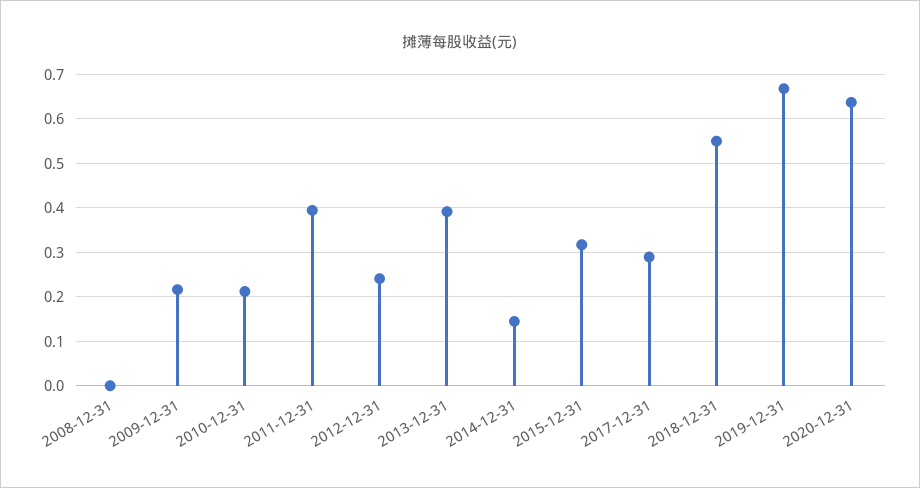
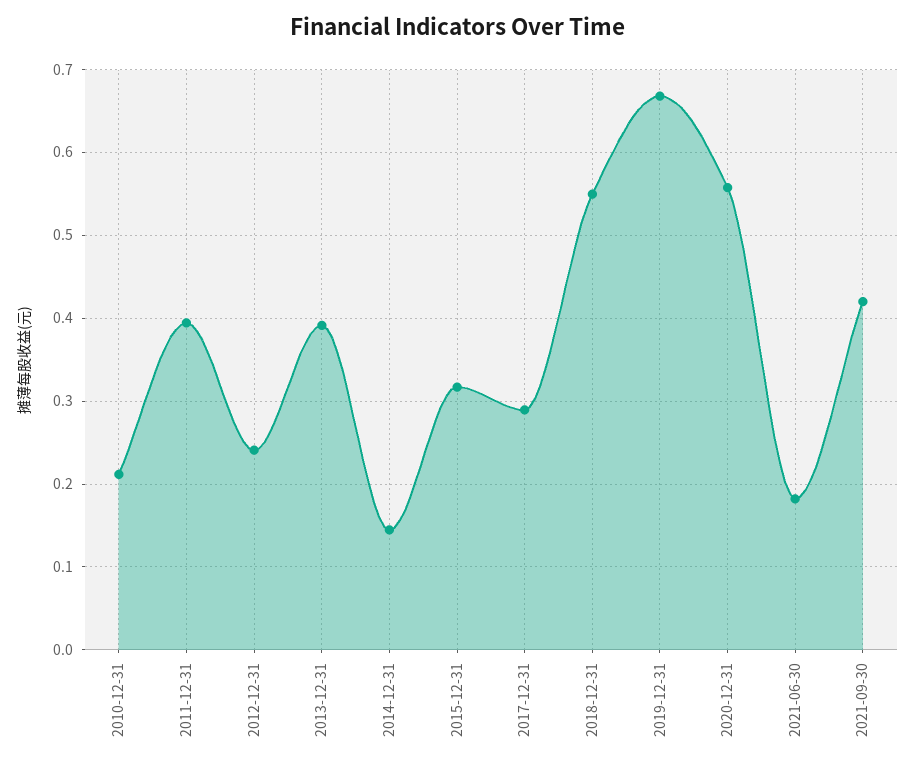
2008-12-31: 0 -> none
2009-12-31: 0.22 -> none
2020-12-31: 0.64 -> 0.56
2021-06-30: none -> 0.18
2021-09-30: none -> 0.42

